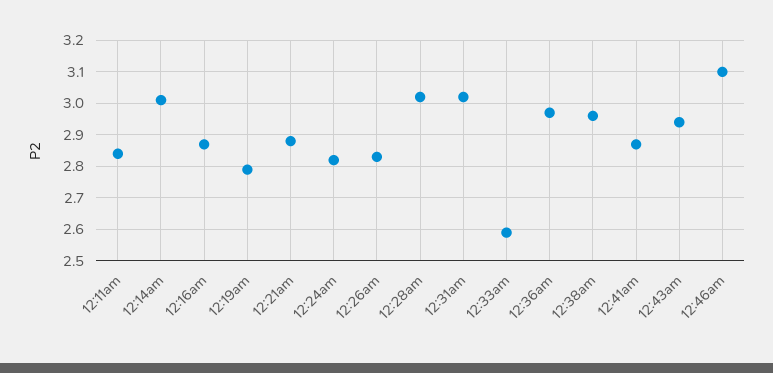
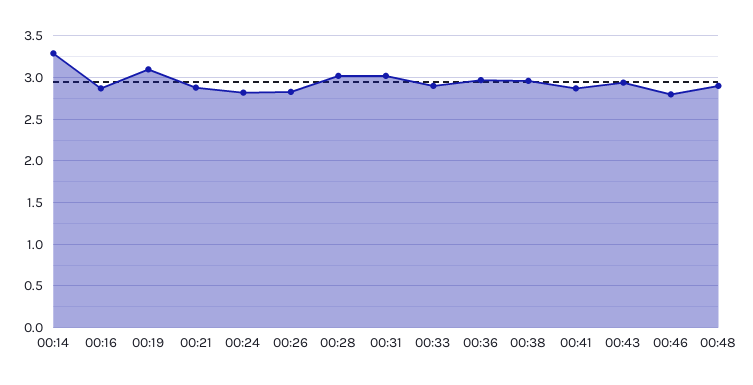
12:11am: 2.85 -> none
12:14am: 3 -> 3.3
12:19am: 2.8 -> 3.1
12:33am: 2.6 -> 2.9
12:46am: 3.1 -> 2.8
00:48: none -> 2.9

